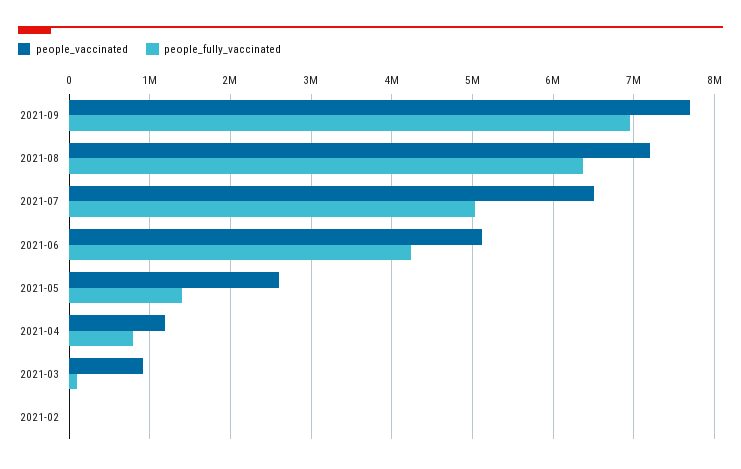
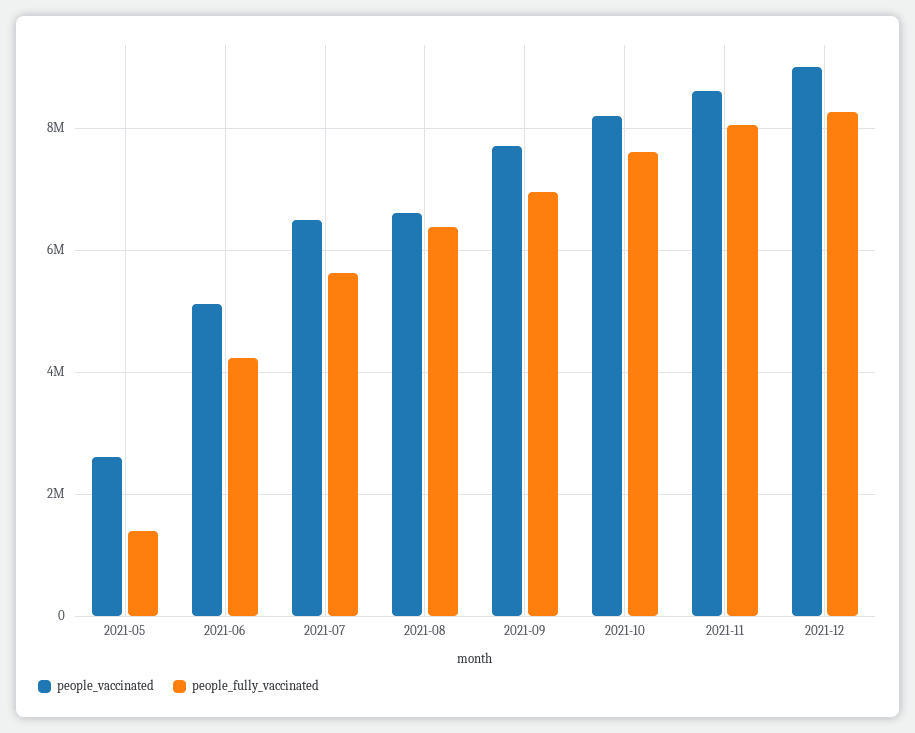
people_vaccinated, 2021-08: 7200000 -> 6600000
people_fully_vaccinated, 2021-07: 5000000 -> 5600000
people_vaccinated, 2021-04: 1200000 -> none
people_fully_vaccinated, 2021-04: 800000 -> none
people_vaccinated, 2021-03: 900000 -> none
people_fully_vaccinated, 2021-03: 100000 -> none
people_vaccinated, 2021-02: 0 -> none
people_fully_vaccinated, 2021-02: 0 -> none
people_vaccinated, 2021-10: none -> 8200000
people_fully_vaccinated, 2021-10: none -> 7600000
people_vaccinated, 2021-11: none -> 8600000
people_fully_vaccinated, 2021-11: none -> 8000000
people_vaccinated, 2021-12: none -> 9000000
people_fully_vaccinated, 2021-12: none -> 8200000

